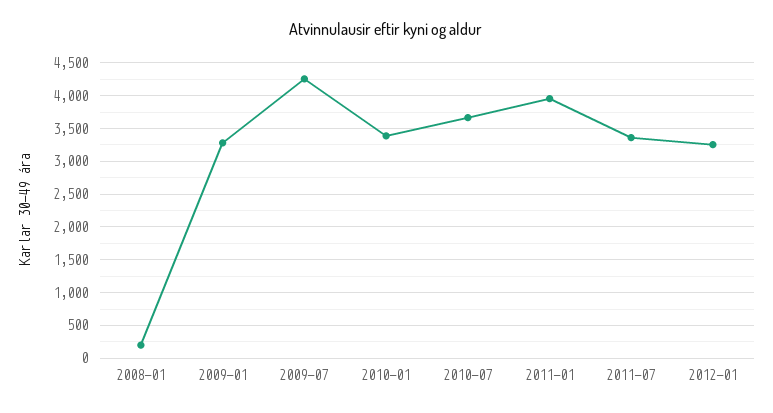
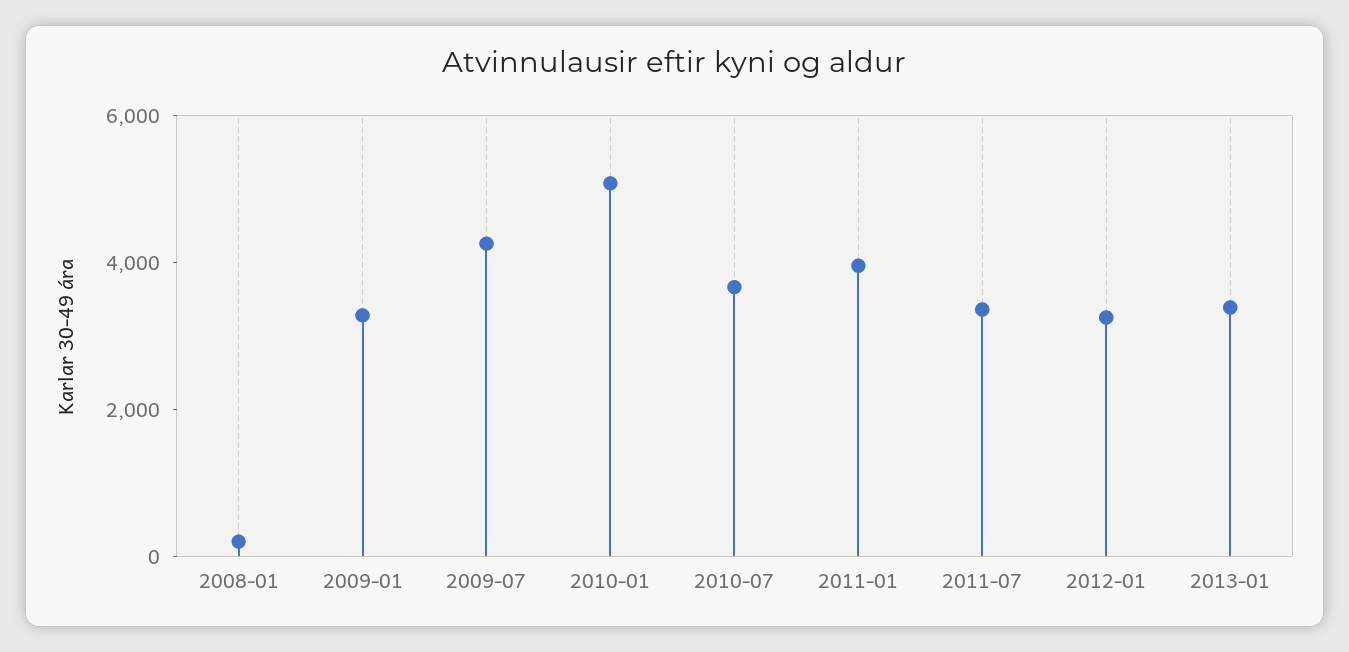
2010-01: 3400 -> 5000
2013-01: none -> 3500

